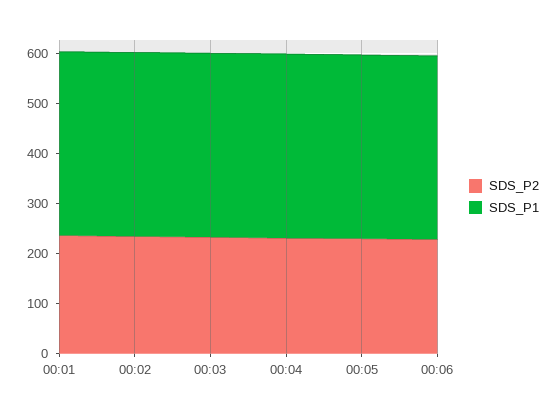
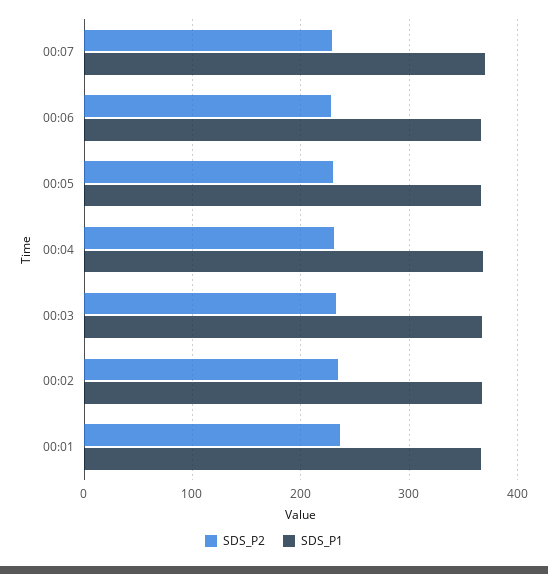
SDS_P2, 00:07: none -> 230
SDS_P1, 00:07: none -> 370

